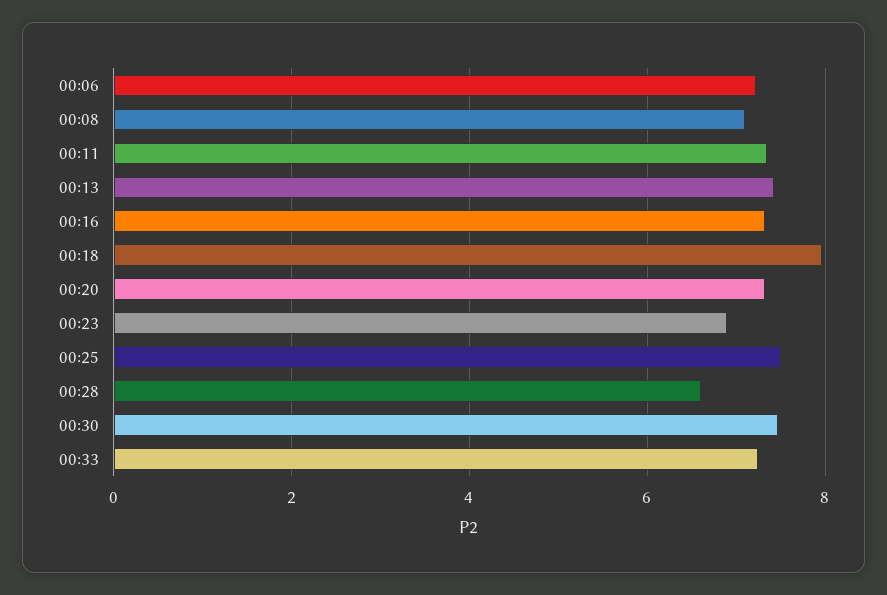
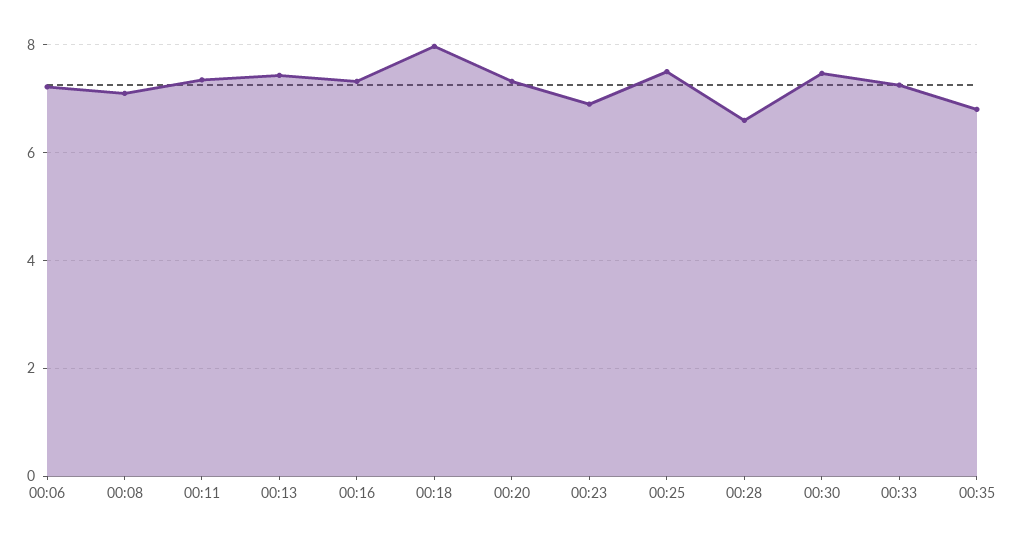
00:35: none -> 6.8

